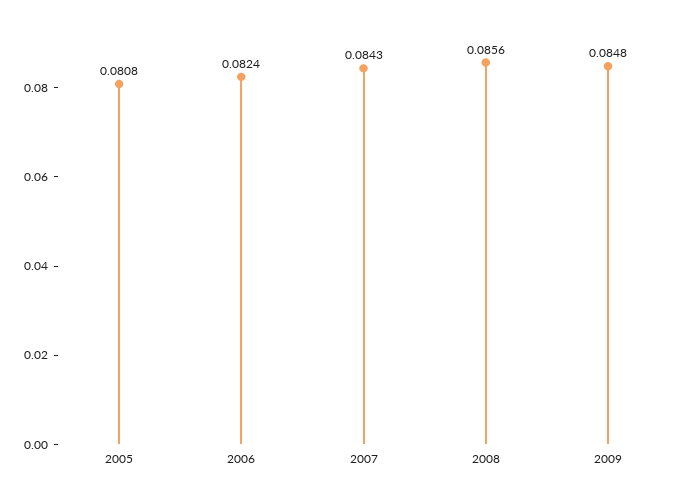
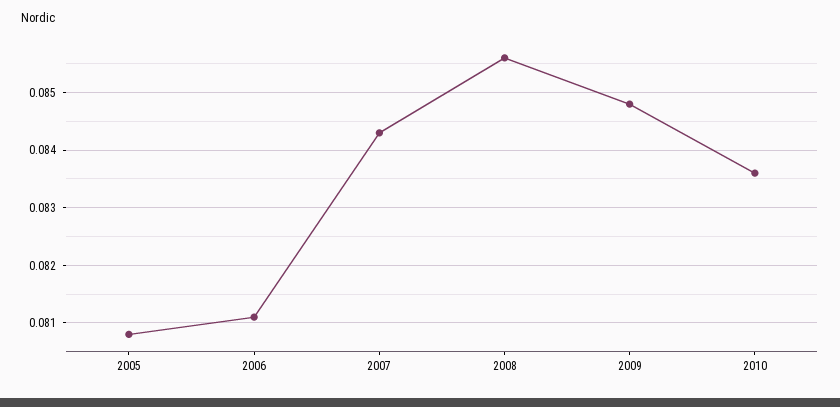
2006: 0.0824 -> 0.081
2010: none -> 0.0835

